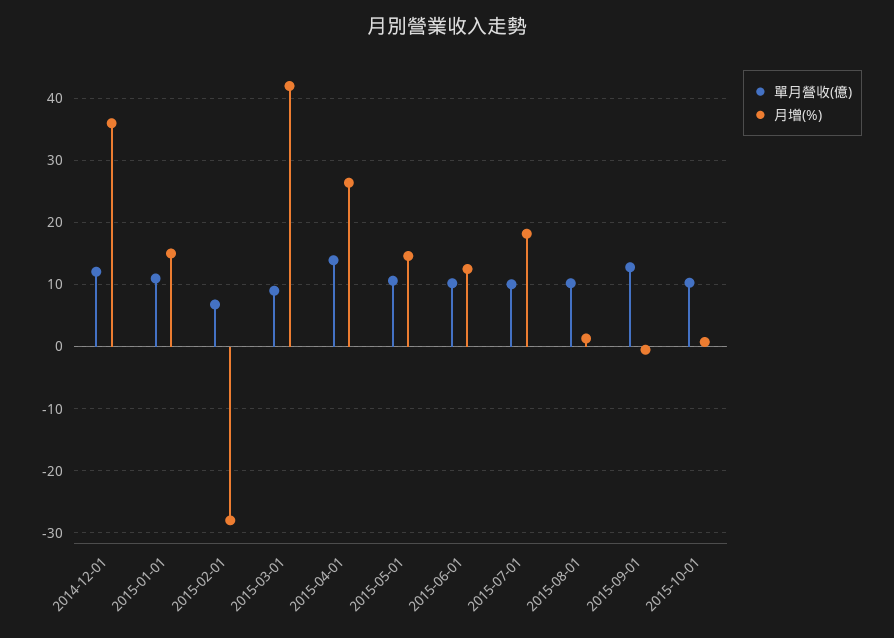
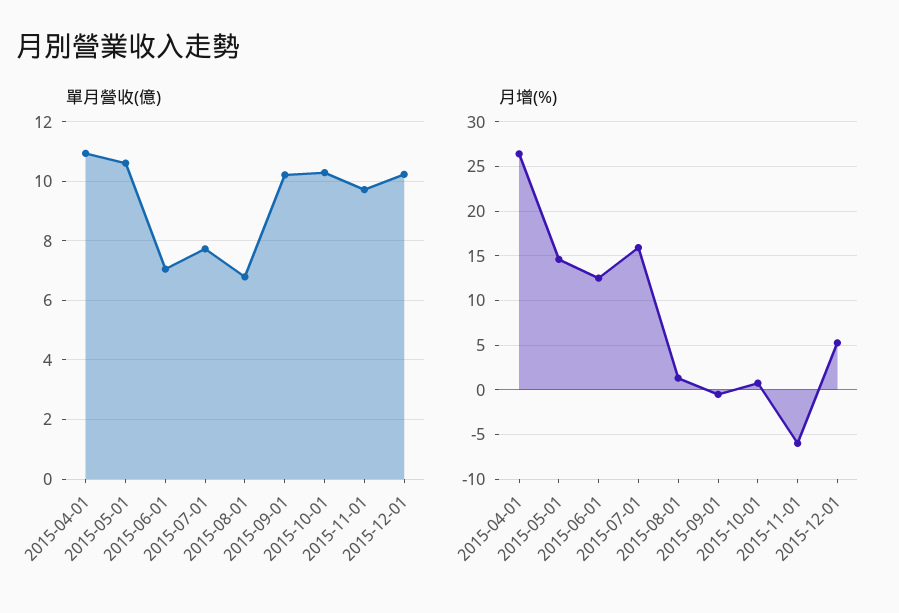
單月營收(億), 2014-12-01: 12 -> none
月增(%), 2014-12-01: 36 -> none
單月營收(億), 2015-01-01: 11 -> none
月增(%), 2015-01-01: 15 -> none
單月營收(億), 2015-02-01: 7 -> none
月增(%), 2015-02-01: -28 -> none
單月營收(億), 2015-03-01: 9 -> none
月增(%), 2015-03-01: 42 -> none
單月營收(億), 2015-04-01: 14 -> 11
單月營收(億), 2015-06-01: 10 -> 7
單月營收(億), 2015-07-01: 10 -> 7.75
月增(%), 2015-07-01: 18 -> 16
單月營收(億), 2015-08-01: 10 -> 6.75
單月營收(億), 2015-09-01: 13 -> 10.25
單月營收(億), 2015-11-01: none -> 9.75
單月營收(億), 2015-12-01: none -> 10.25
月增(%), 2015-11-01: none -> -6
月增(%), 2015-12-01: none -> 5

